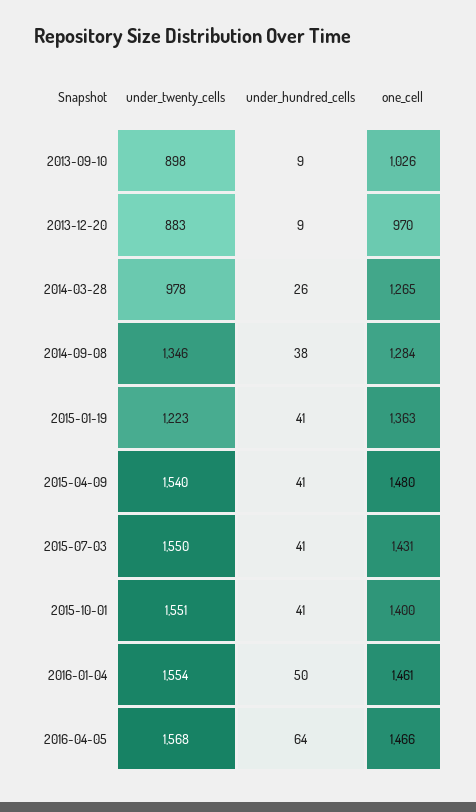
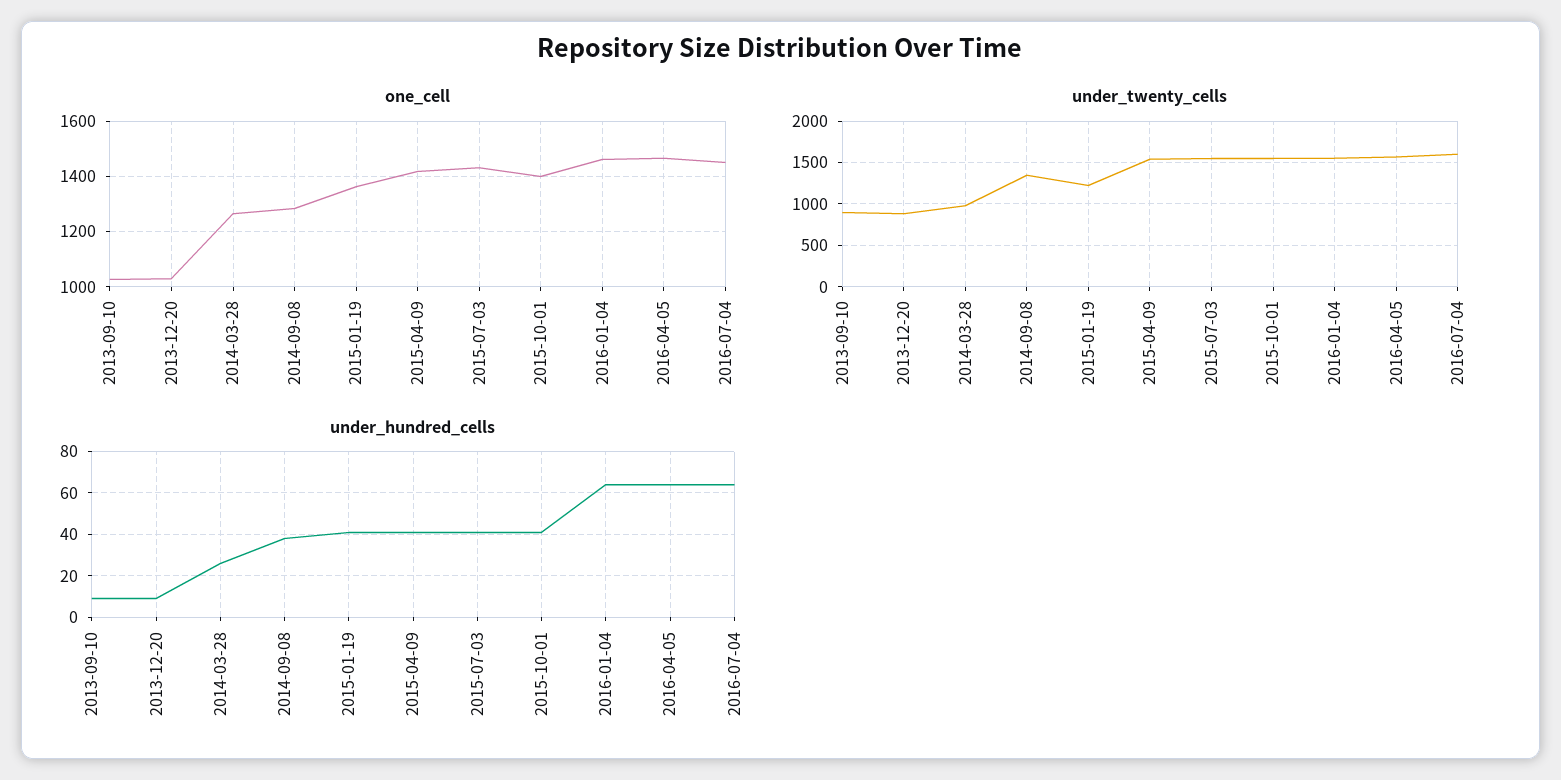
one_cell, 2013-12-20: 970 -> 1025
one_cell, 2015-04-09: 1480 -> 1425
under_hundred_cells, 2016-01-04: 50 -> 65
one_cell, 2016-07-04: none -> 1450
under_twenty_cells, 2016-07-04: none -> 1600
under_hundred_cells, 2016-07-04: none -> 65

